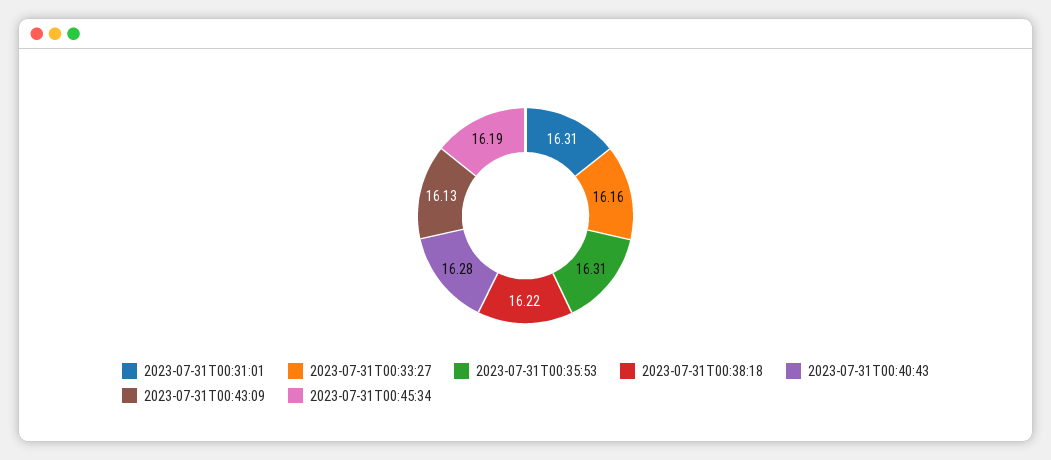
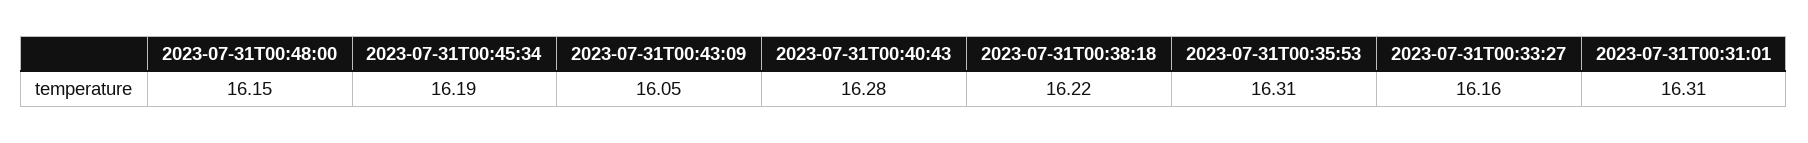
2023-07-31T00:43:09: 16.13 -> 16.05
2023-07-31T00:48:00: none -> 16.15

